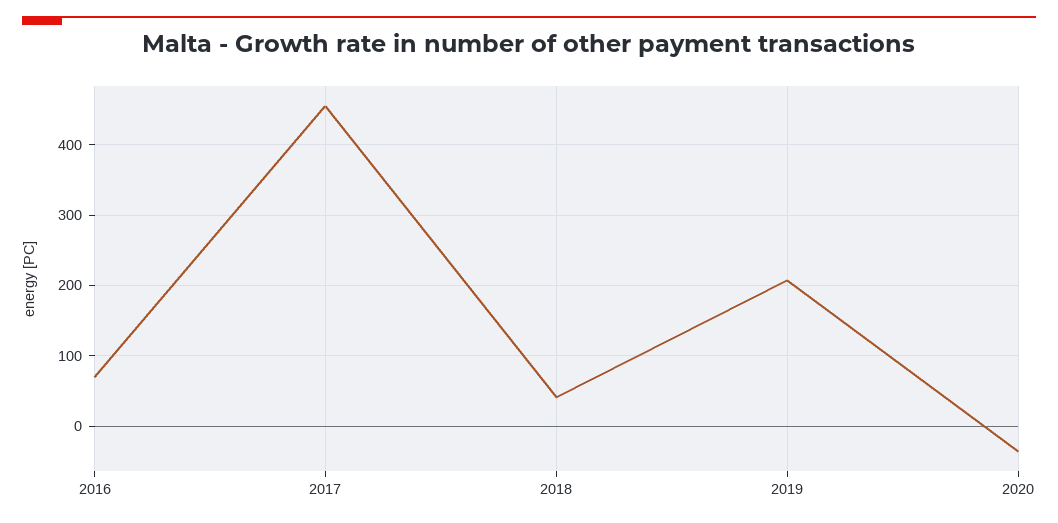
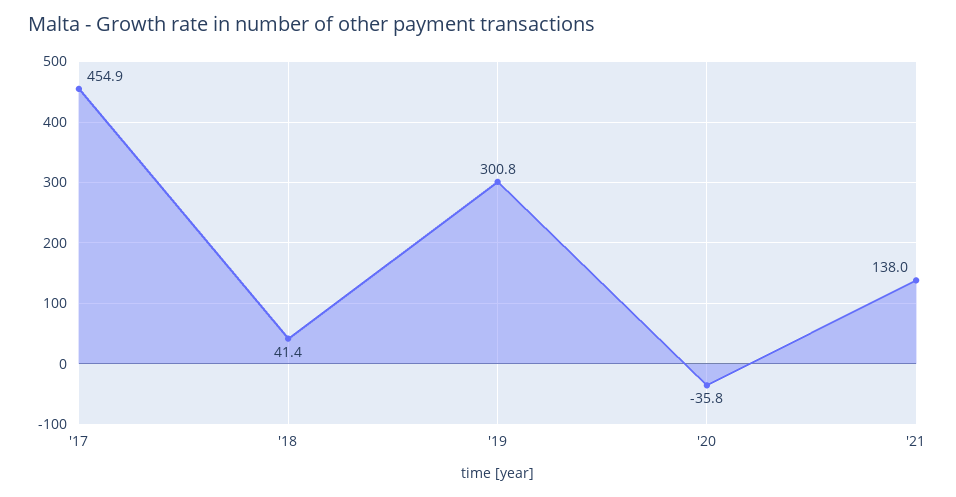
2016: 70 -> none
2019: 210 -> 300.8
'21: none -> 138

